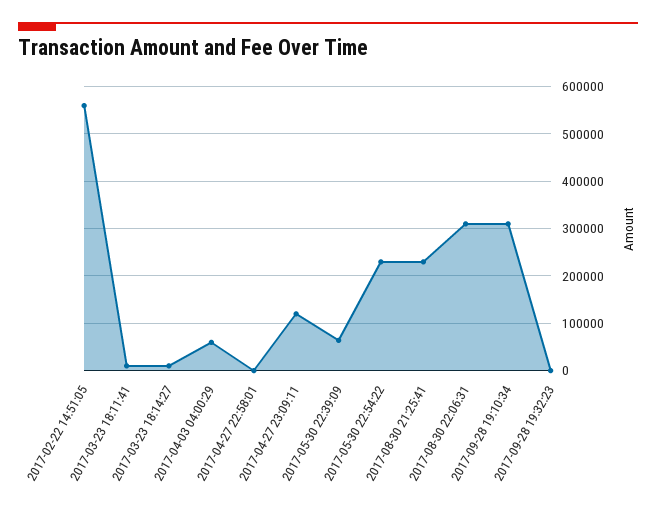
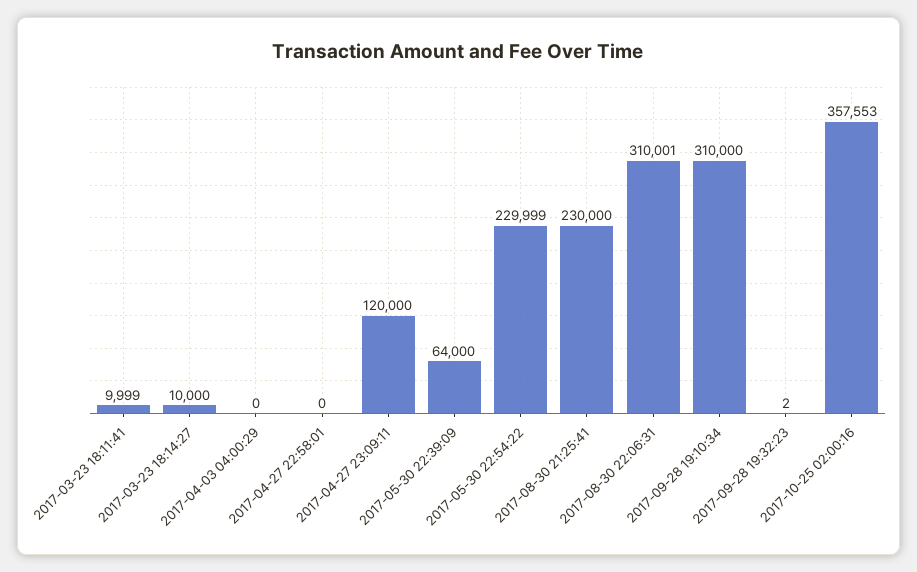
2017-02-22 14:51:05: 560000 -> none
2017-04-03 04:00:29: 60000 -> 0
2017-10-25 02:00:16: none -> 357553

